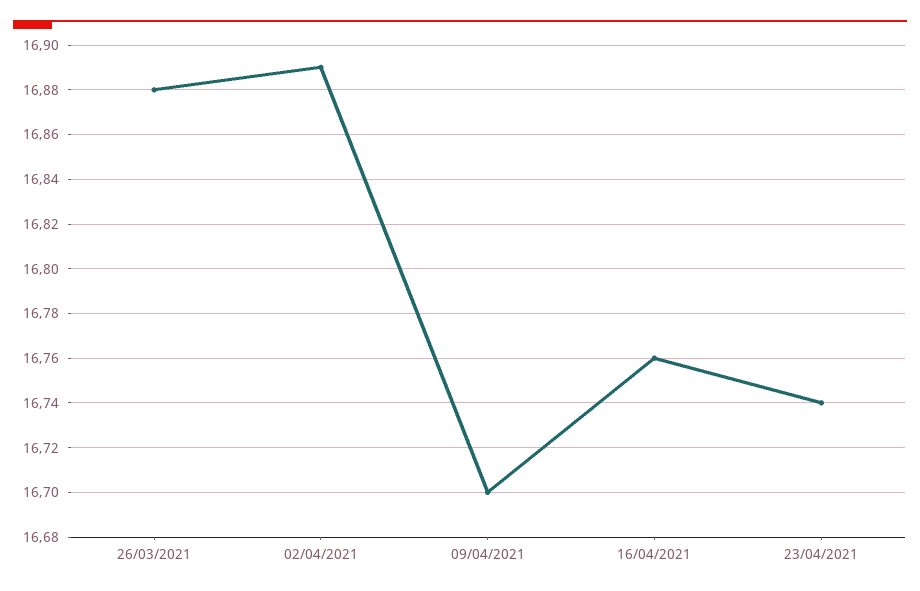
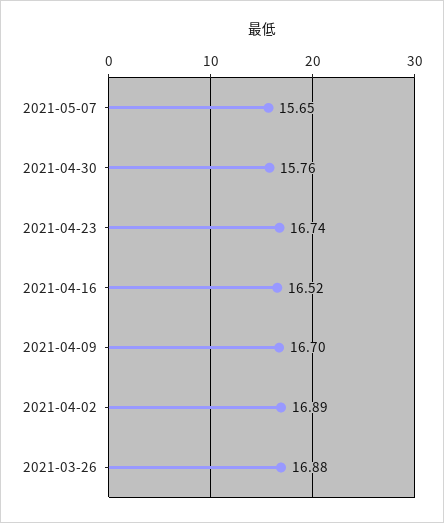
16/04/2021: 16.76 -> 16.52
2021-05-07: none -> 15.65
2021-04-30: none -> 15.76

